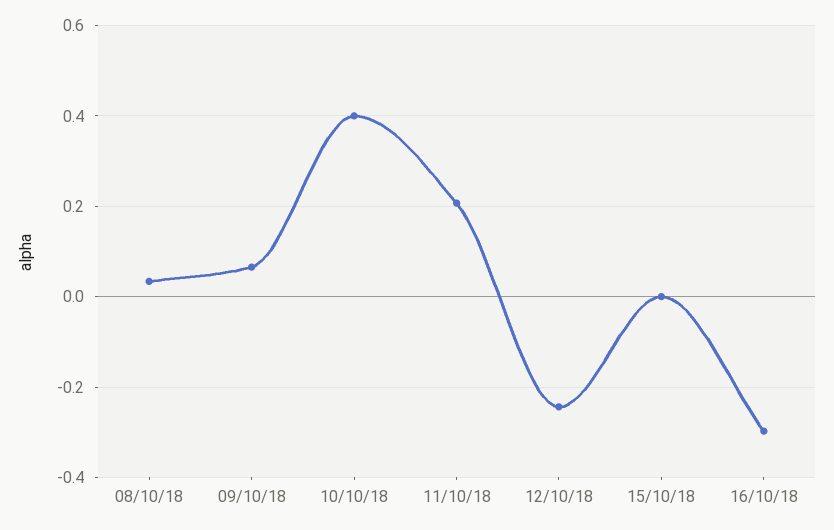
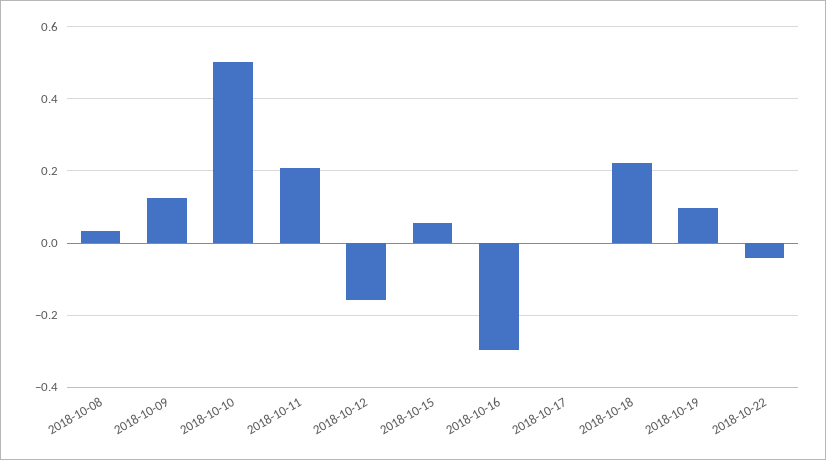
09/10/18: 0.06 -> 0.12
10/10/18: 0.4 -> 0.5
12/10/18: -0.24 -> -0.16
15/10/18: 0 -> 0.06
2018-10-17: none -> 0
2018-10-18: none -> 0.22
2018-10-19: none -> 0.1
2018-10-22: none -> -0.04

